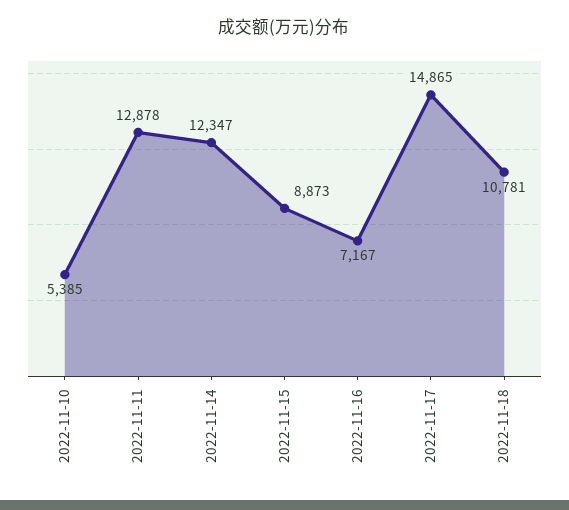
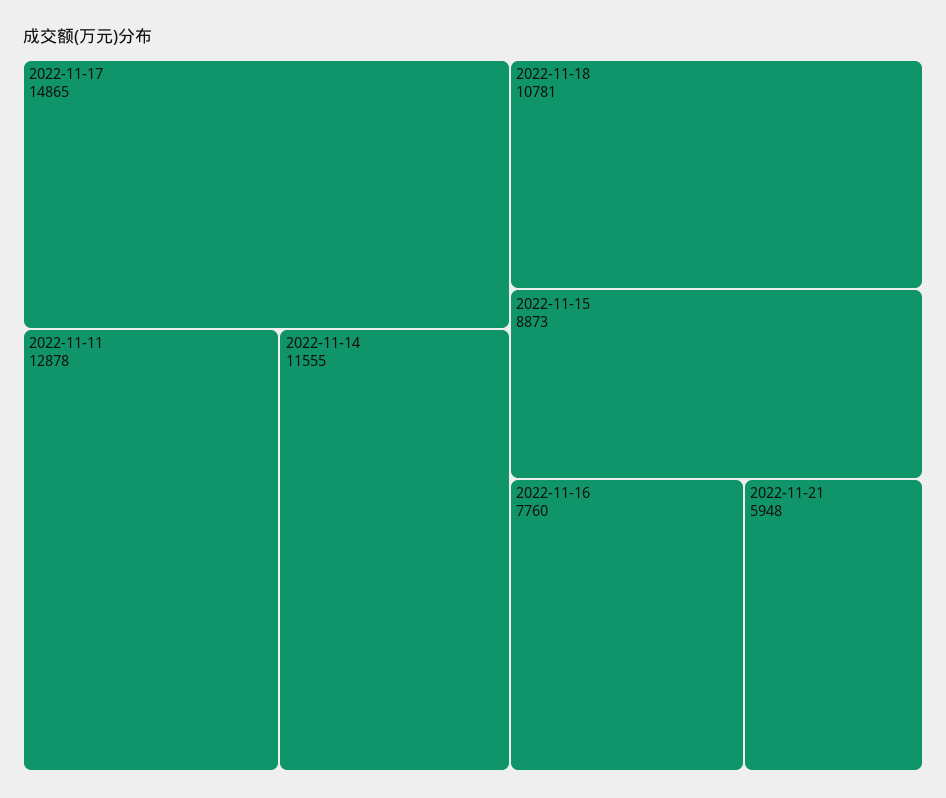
2022-11-10: 5385 -> none
2022-11-14: 12347 -> 11555
2022-11-16: 7167 -> 7760
2022-11-21: none -> 5948

